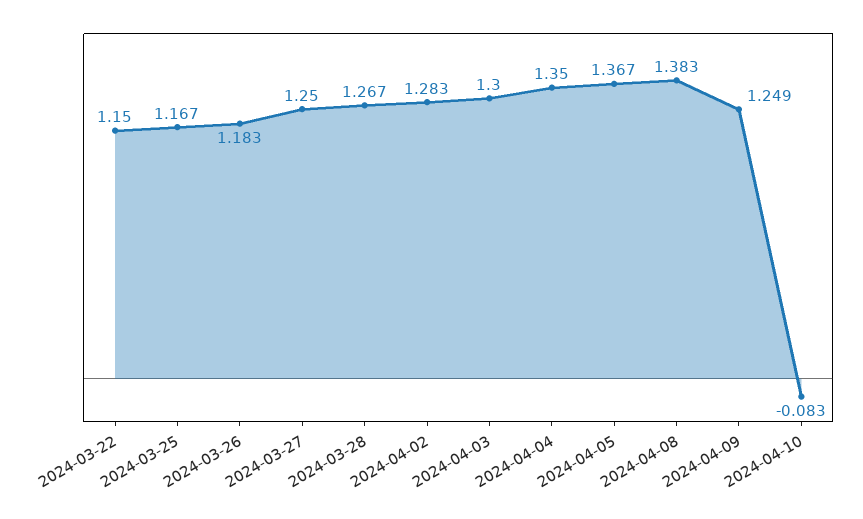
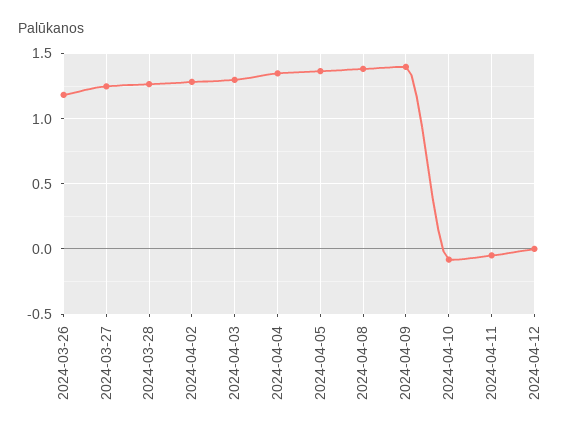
2024-03-22: 1.15 -> none
2024-03-25: 1.167 -> none
2024-04-09: 1.249 -> 1.4
2024-04-11: none -> -0.05
2024-04-12: none -> 0

